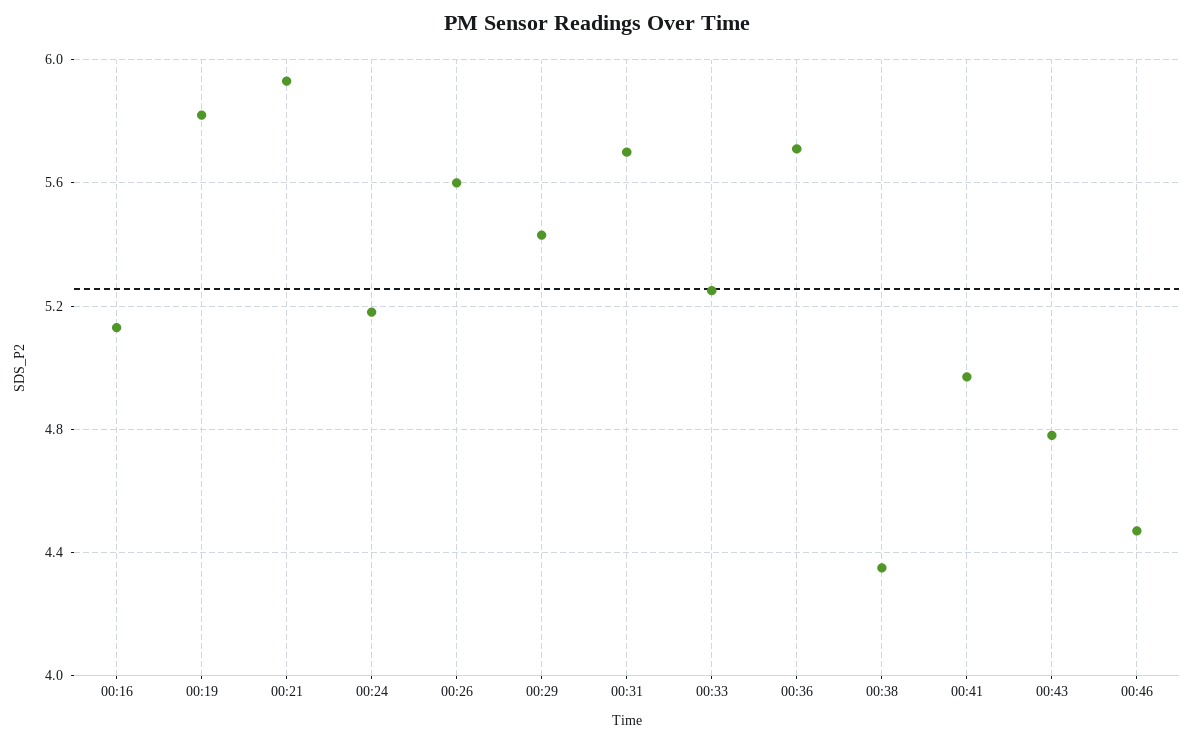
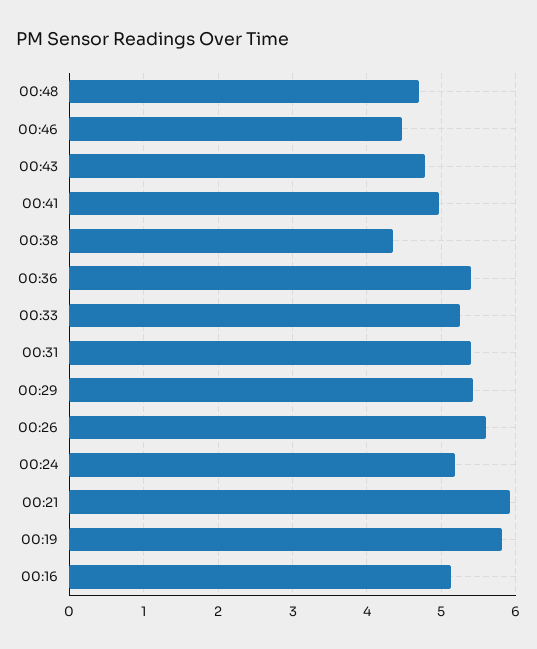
00:31: 5.7 -> 5.4
00:36: 5.7 -> 5.4
00:48: none -> 4.7

